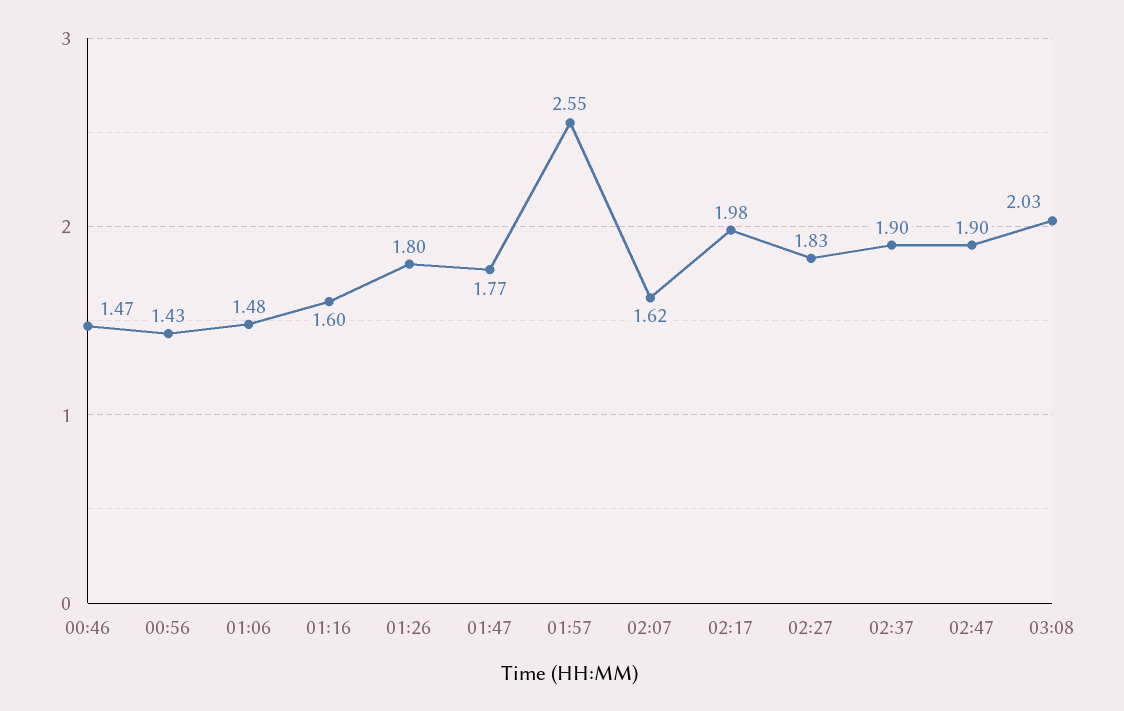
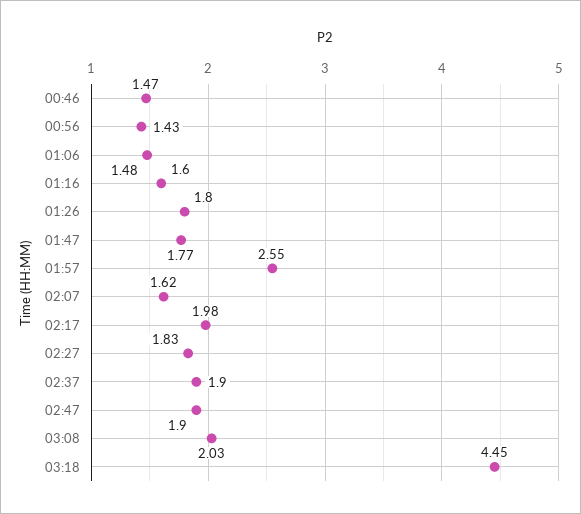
03:18: none -> 4.45

